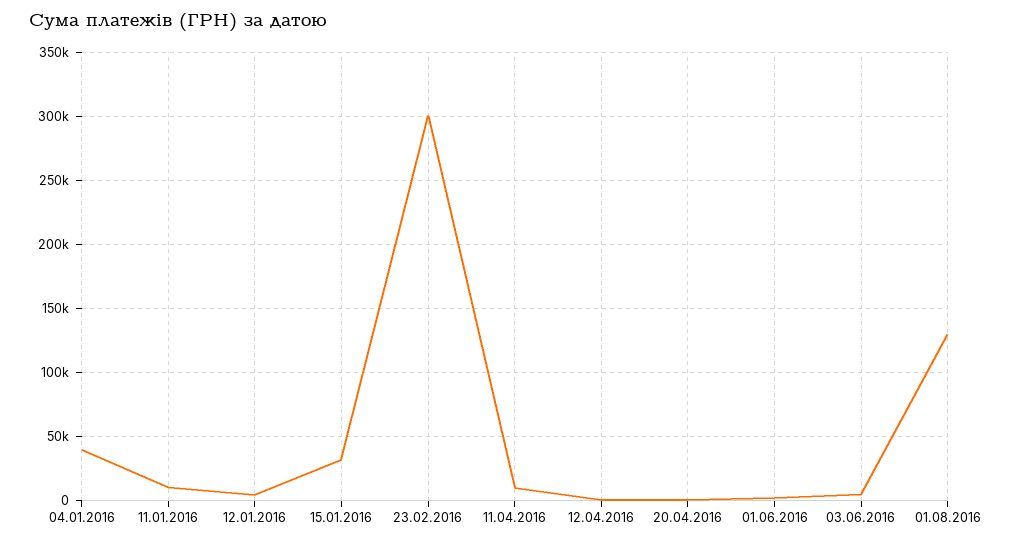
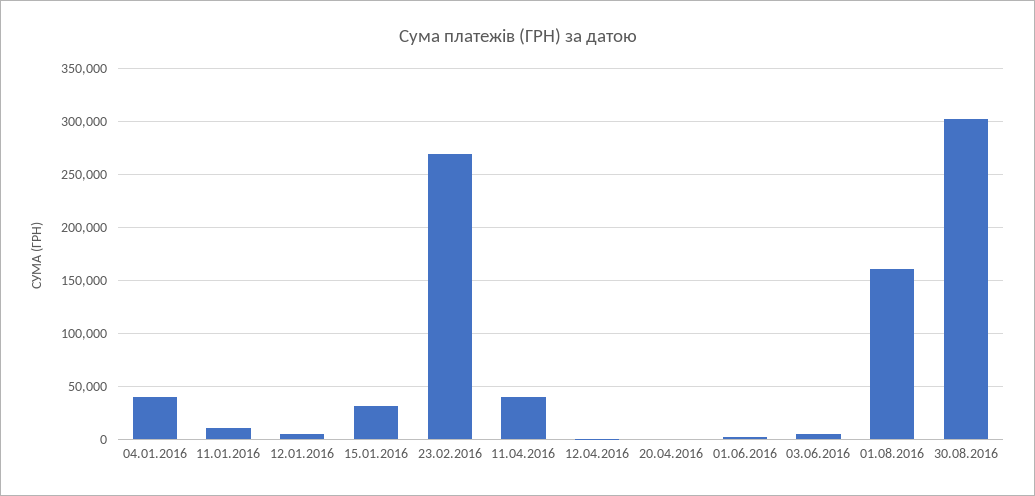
23.02.2016: 300000 -> 270000
11.04.2016: 10000 -> 40000
01.08.2016: 130000 -> 160000
30.08.2016: none -> 300000

